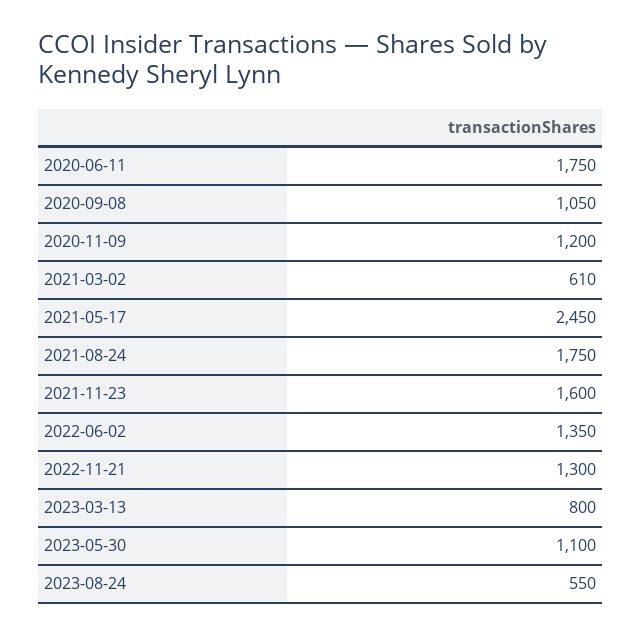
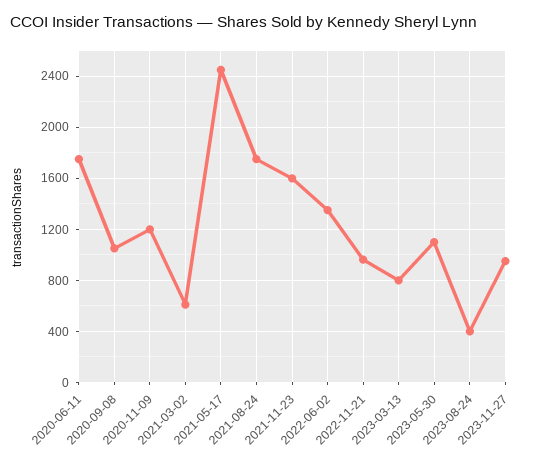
2022-11-21: 1300 -> 950
2023-08-24: 550 -> 400
2023-11-27: none -> 950

